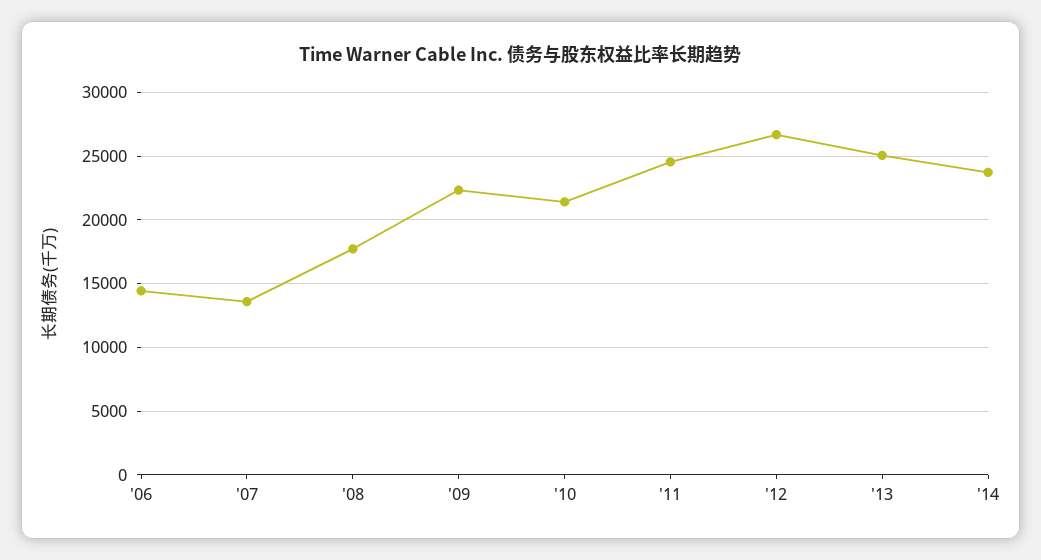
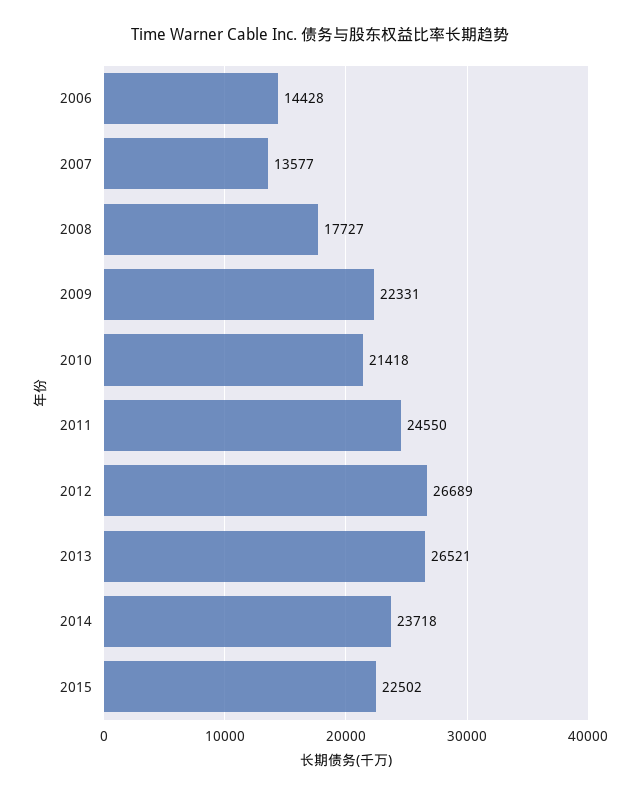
'13: 25000 -> 26521
2015: none -> 22502

